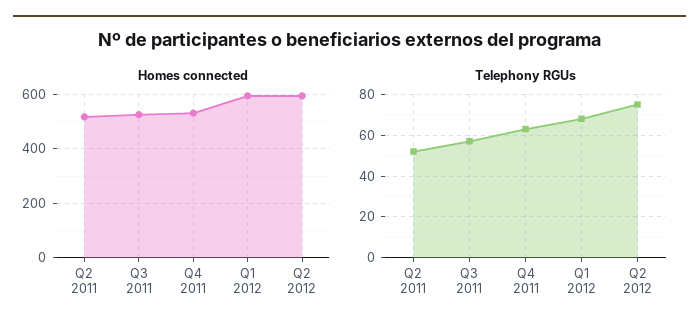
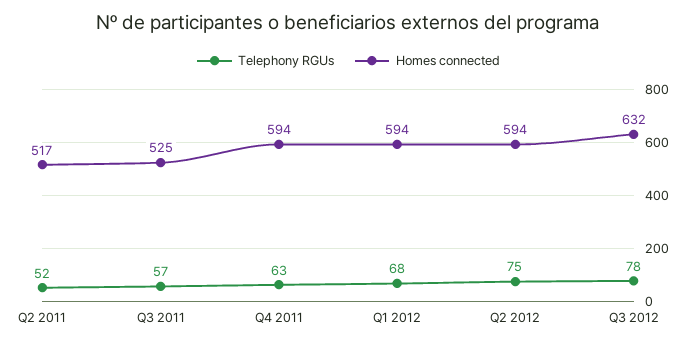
Homes connected, Q4 2011: 525 -> 594
Telephony RGUs, Q3 2012: none -> 78
Homes connected, Q3 2012: none -> 632

